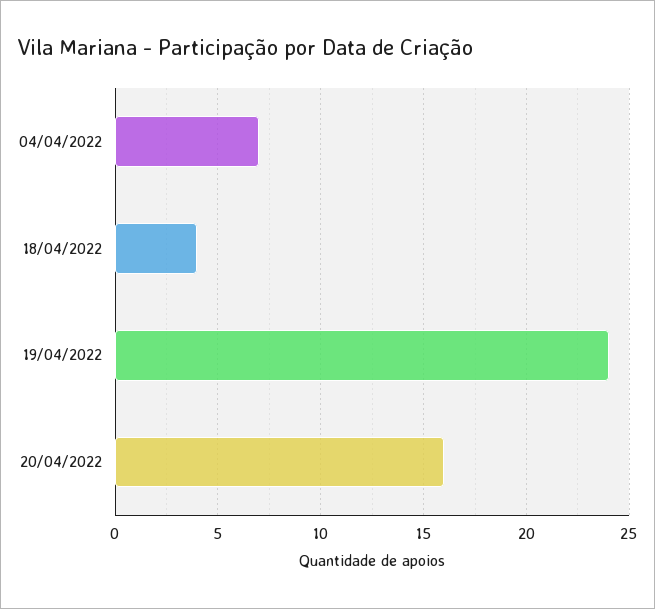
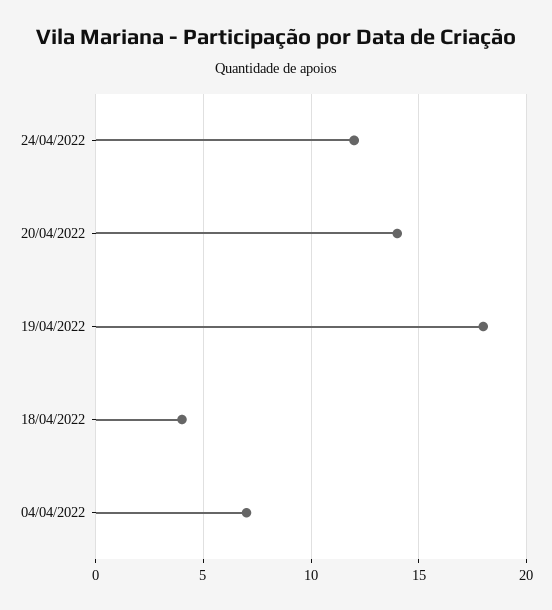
19/04/2022: 24 -> 18
20/04/2022: 16 -> 14
24/04/2022: none -> 12

